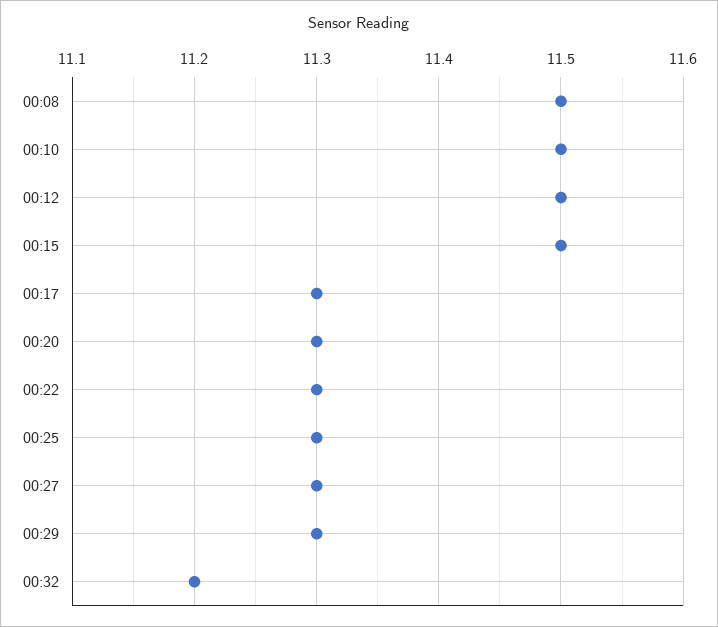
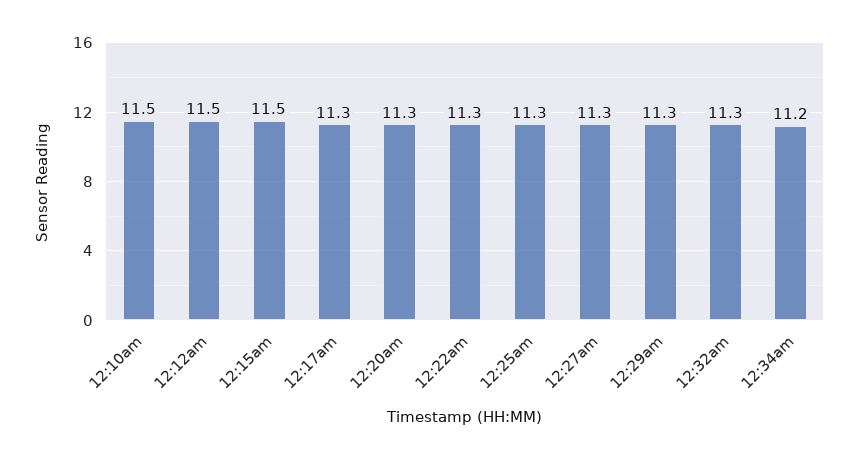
00:08: 11.5 -> none
00:32: 11.2 -> 11.3
12:34am: none -> 11.2

